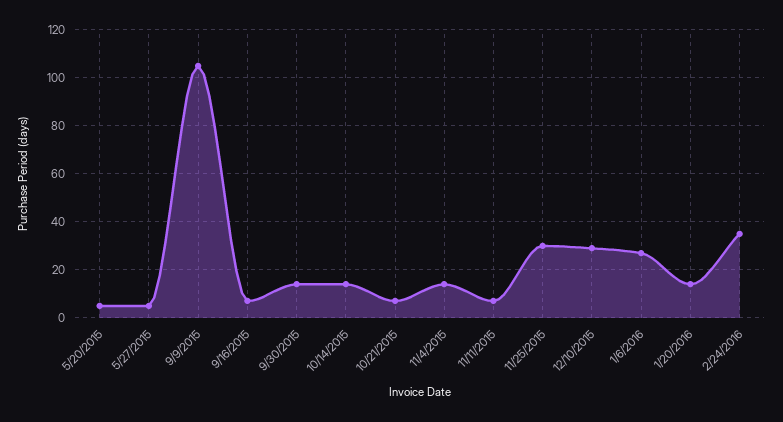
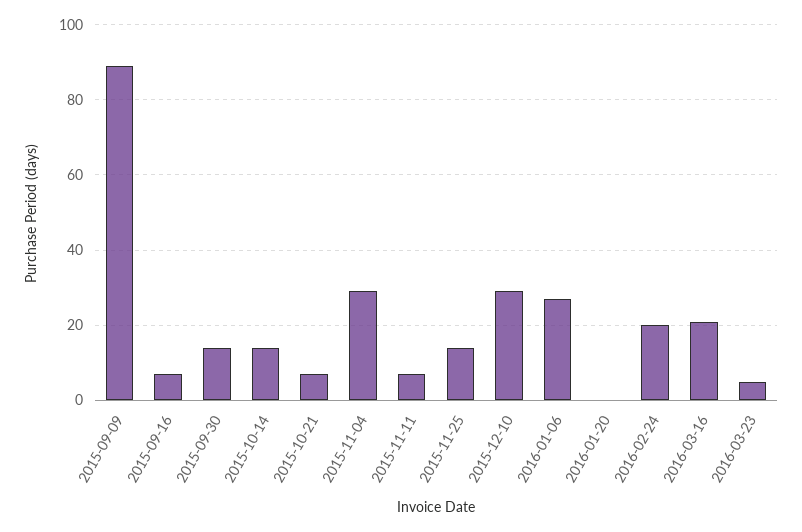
5/20/2015: 5 -> none
5/27/2015: 5 -> none
9/9/2015: 105 -> 90
11/4/2015: 15 -> 30
11/25/2015: 30 -> 15
1/20/2016: 15 -> 0
2/24/2016: 35 -> 20
2016-03-16: none -> 20
2016-03-23: none -> 5

